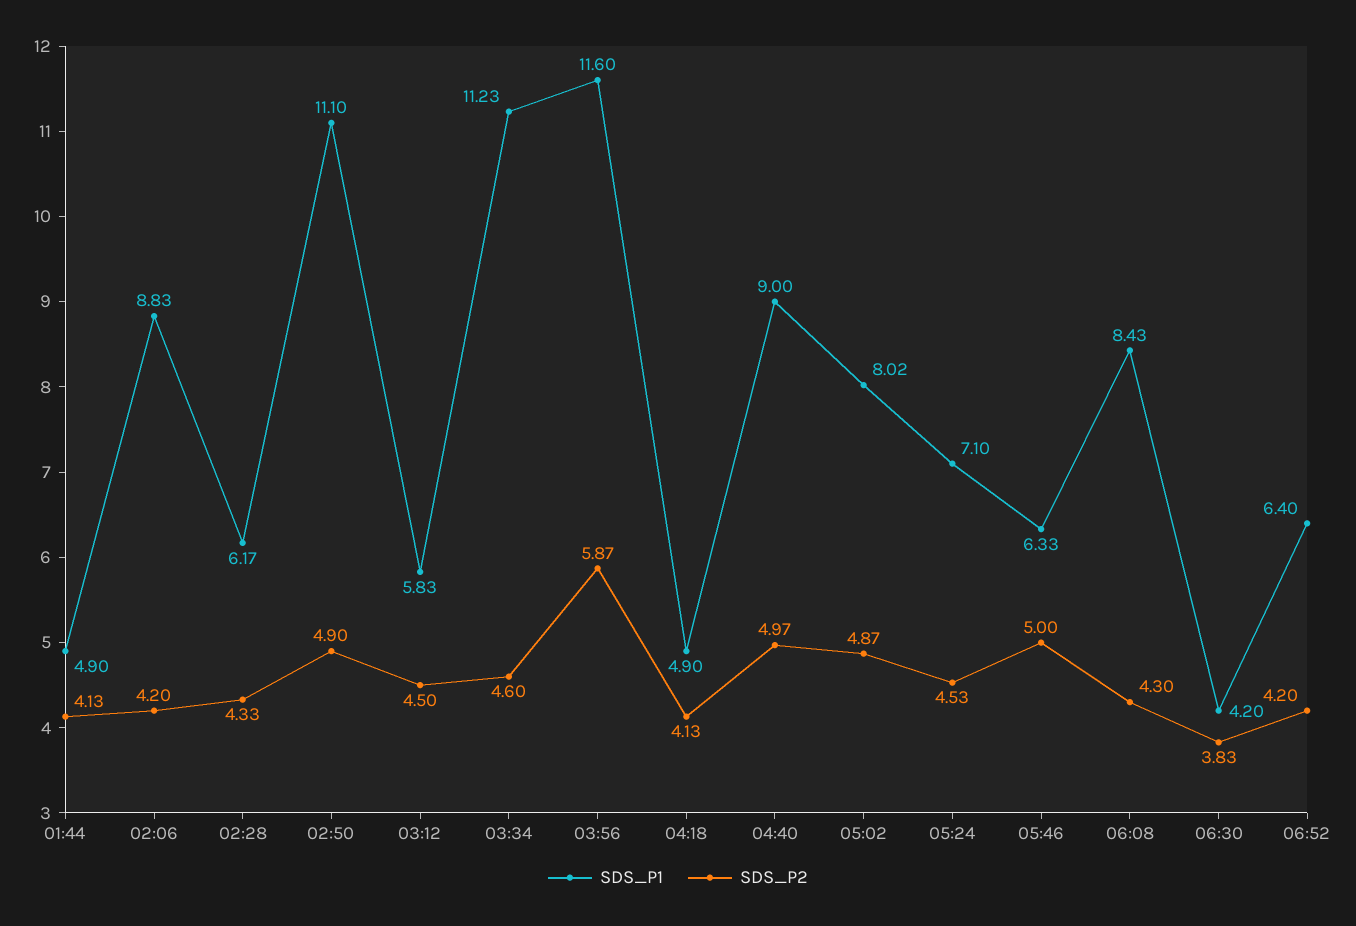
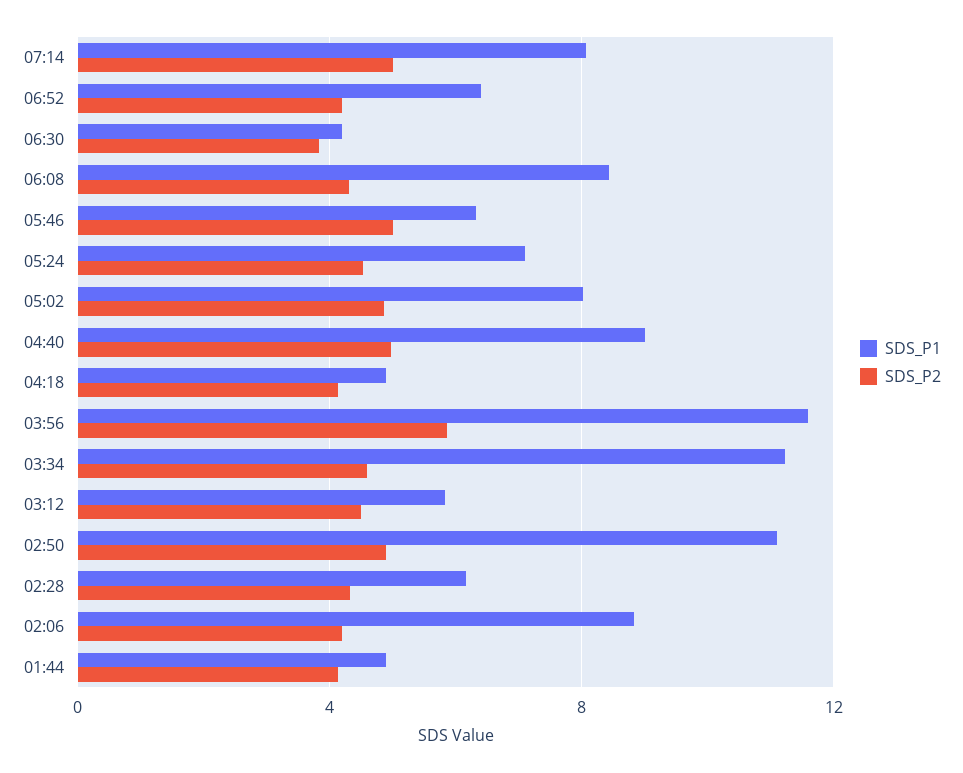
SDS_P1, 07:14: none -> 8
SDS_P2, 07:14: none -> 5

